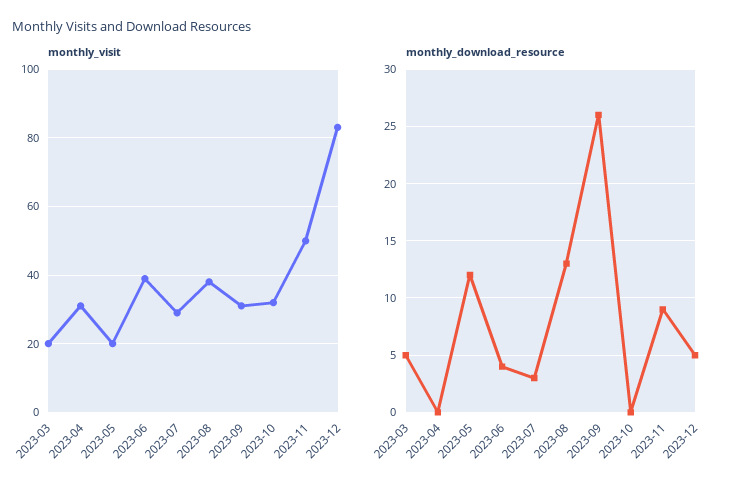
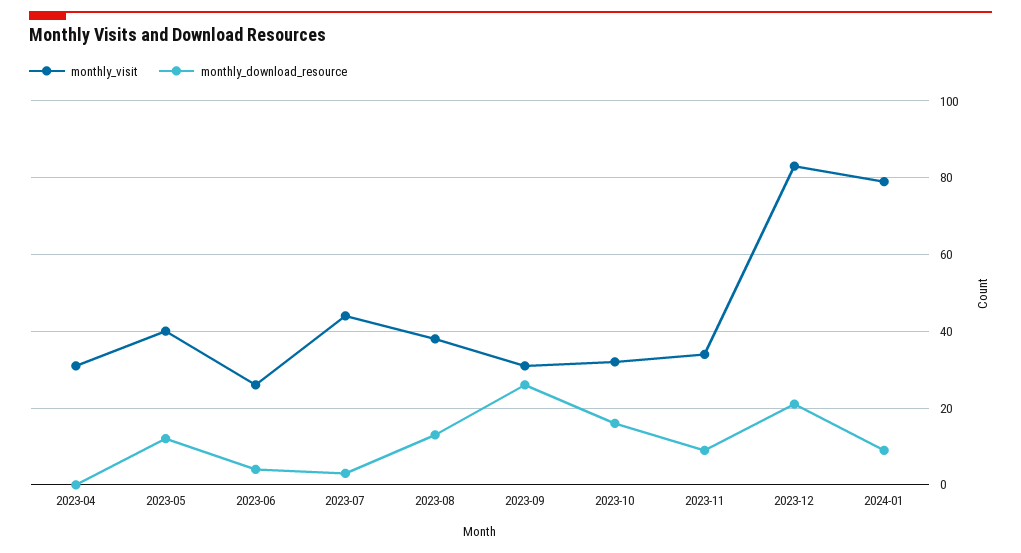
monthly_visit, 2023-03: 20 -> none
monthly_visit, 2023-05: 20 -> 40
monthly_visit, 2023-06: 40 -> 25
monthly_visit, 2023-07: 30 -> 45
monthly_visit, 2023-11: 50 -> 35
monthly_download_resource, 2023-03: 5 -> none
monthly_download_resource, 2023-10: 0 -> 15
monthly_download_resource, 2023-12: 5 -> 20
monthly_visit, 2024-01: none -> 80
monthly_download_resource, 2024-01: none -> 10

